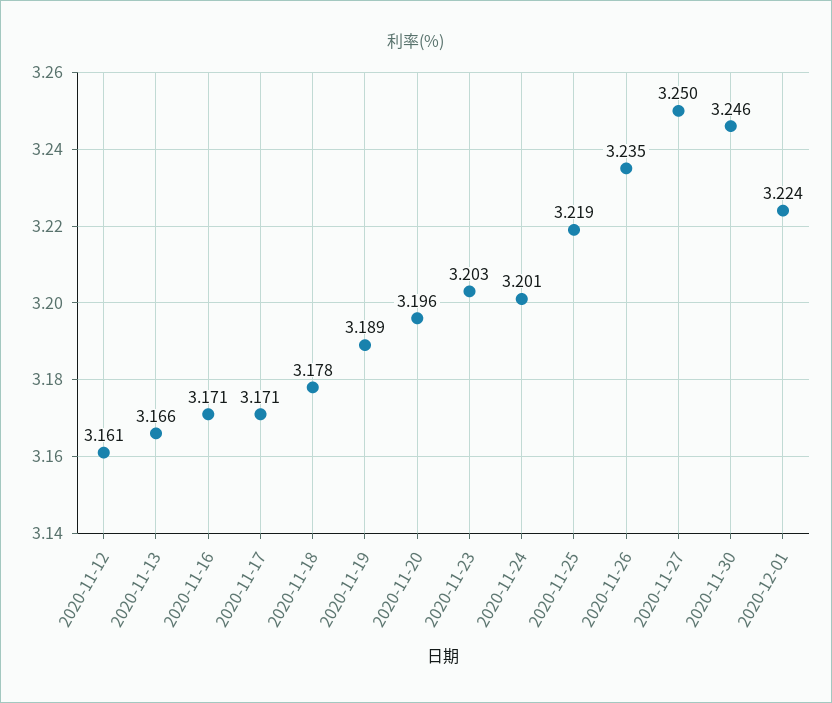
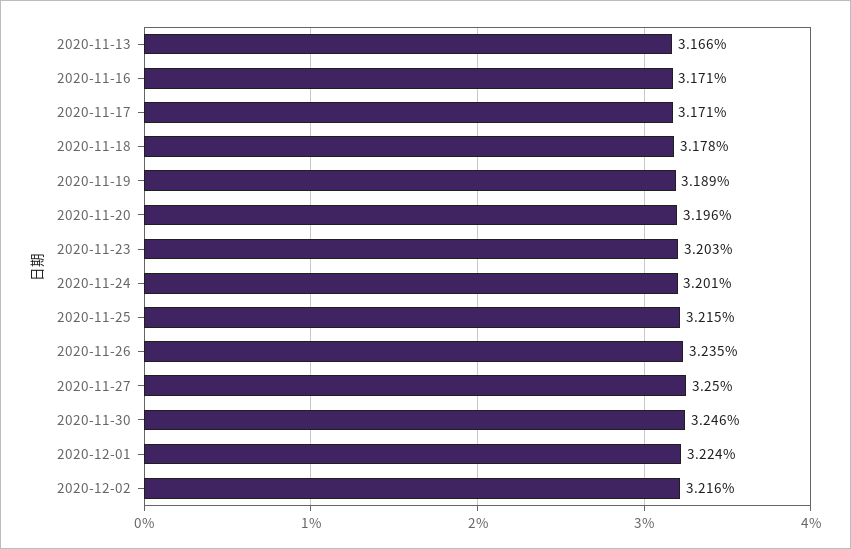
2020-11-12: 3.161 -> none
2020-11-25: 3.219 -> 3.215
2020-12-02: none -> 3.216

